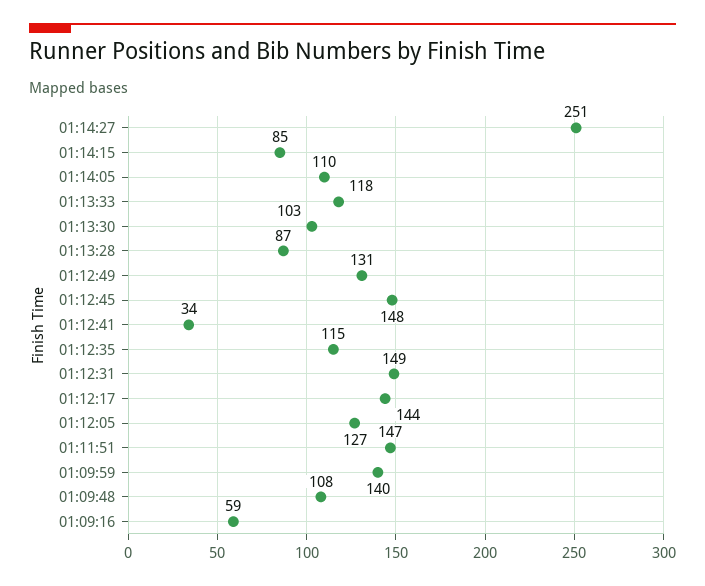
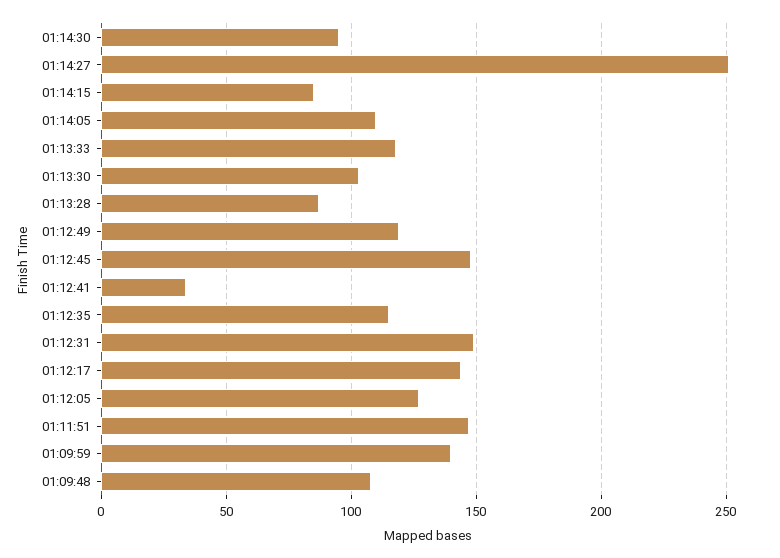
01:12:49: 131 -> 120
01:09:16: 59 -> none
01:14:30: none -> 95

